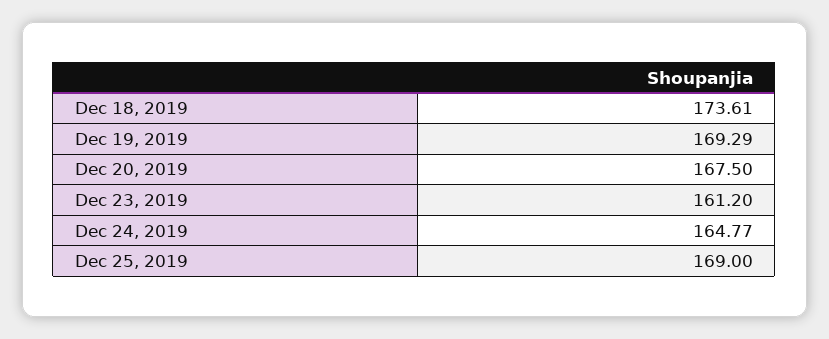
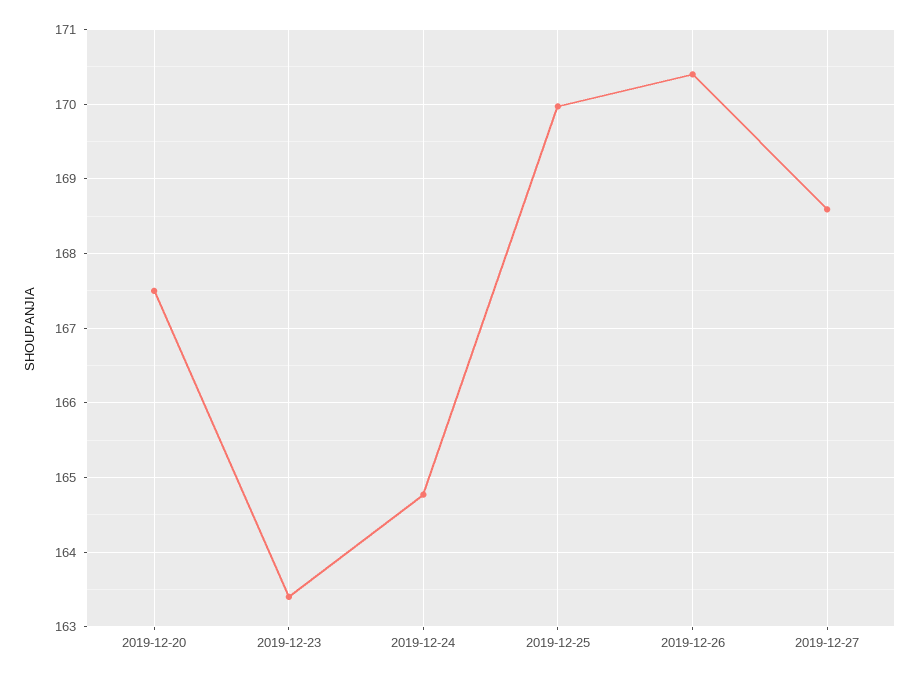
Dec 18, 2019: 173.61 -> none
Dec 19, 2019: 169.29 -> none
Dec 23, 2019: 161.2 -> 163.4
Dec 25, 2019: 169 -> 170
2019-12-26: none -> 170.4
2019-12-27: none -> 168.6

